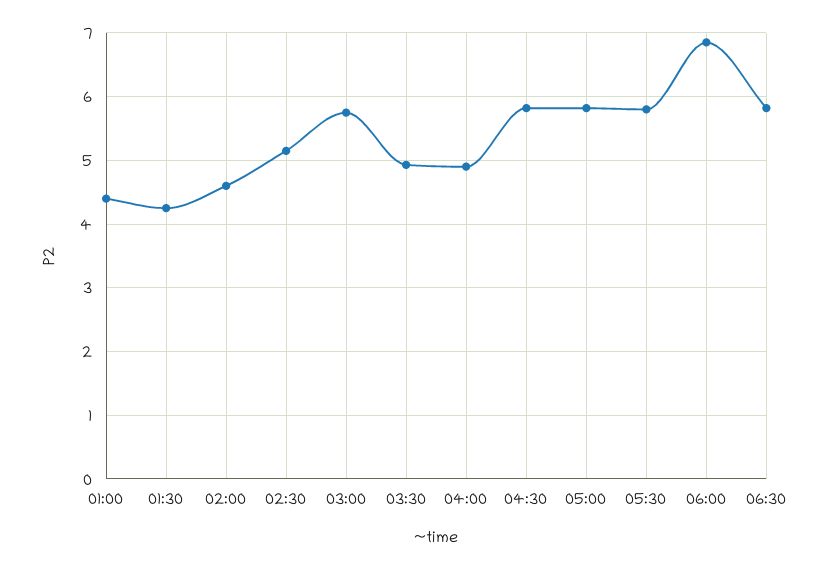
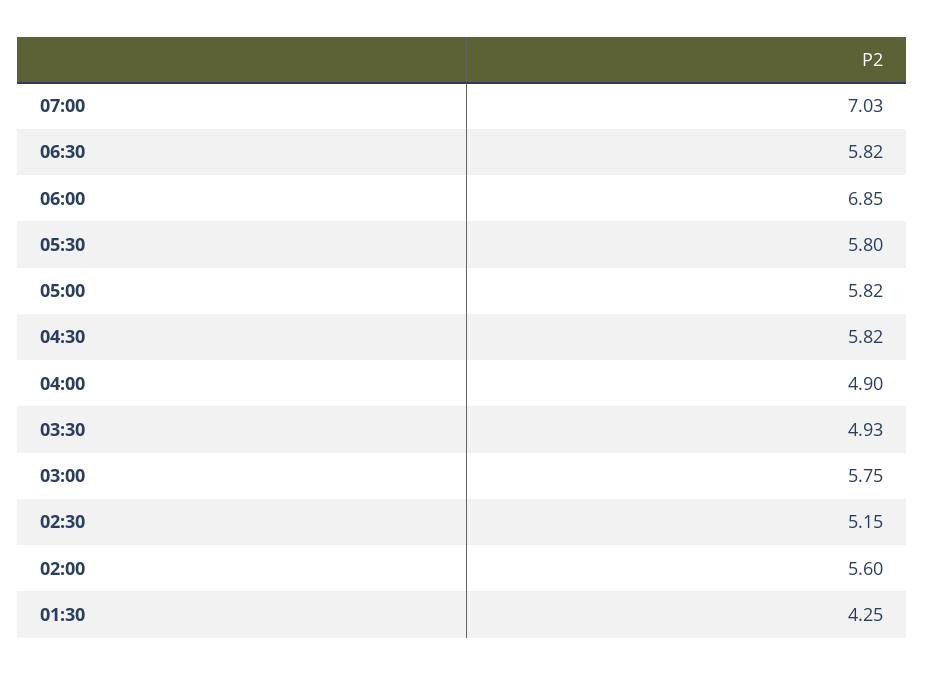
01:00: 4.4 -> none
02:00: 4.6 -> 5.6
07:00: none -> 7.03

